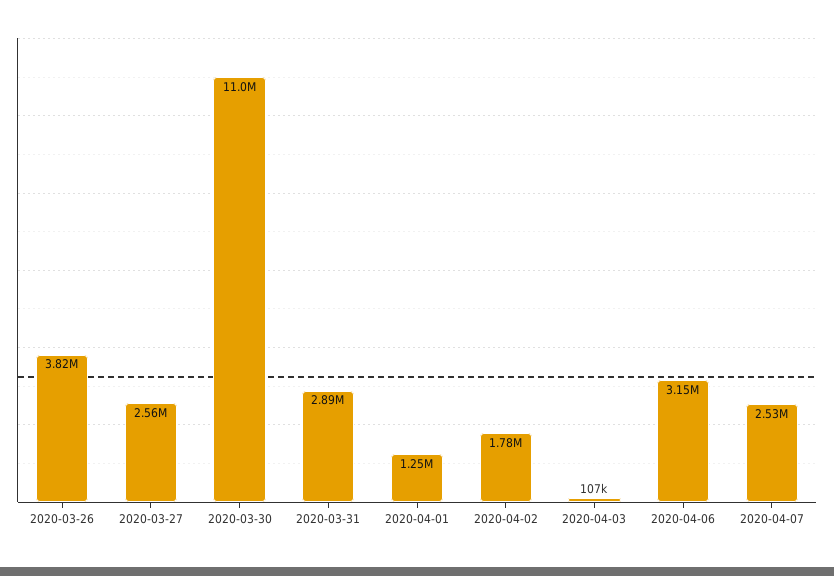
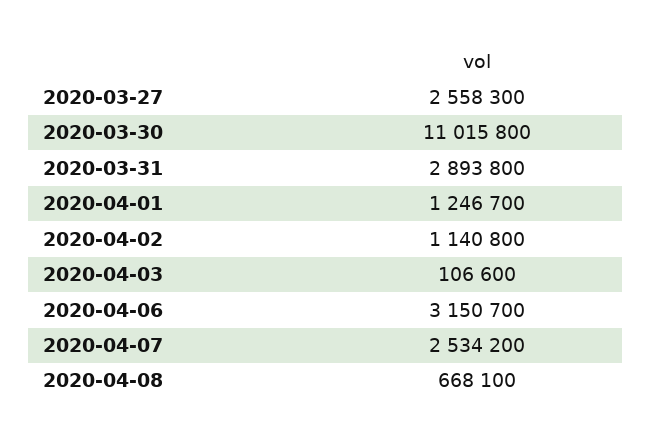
2020-03-26: 3820000 -> none
2020-04-02: 1780000 -> 1140800
2020-04-08: none -> 668100

